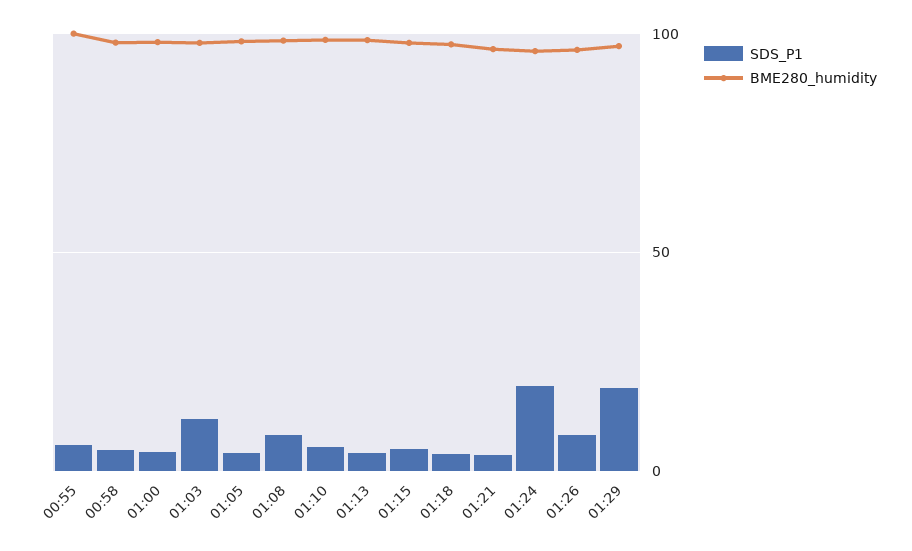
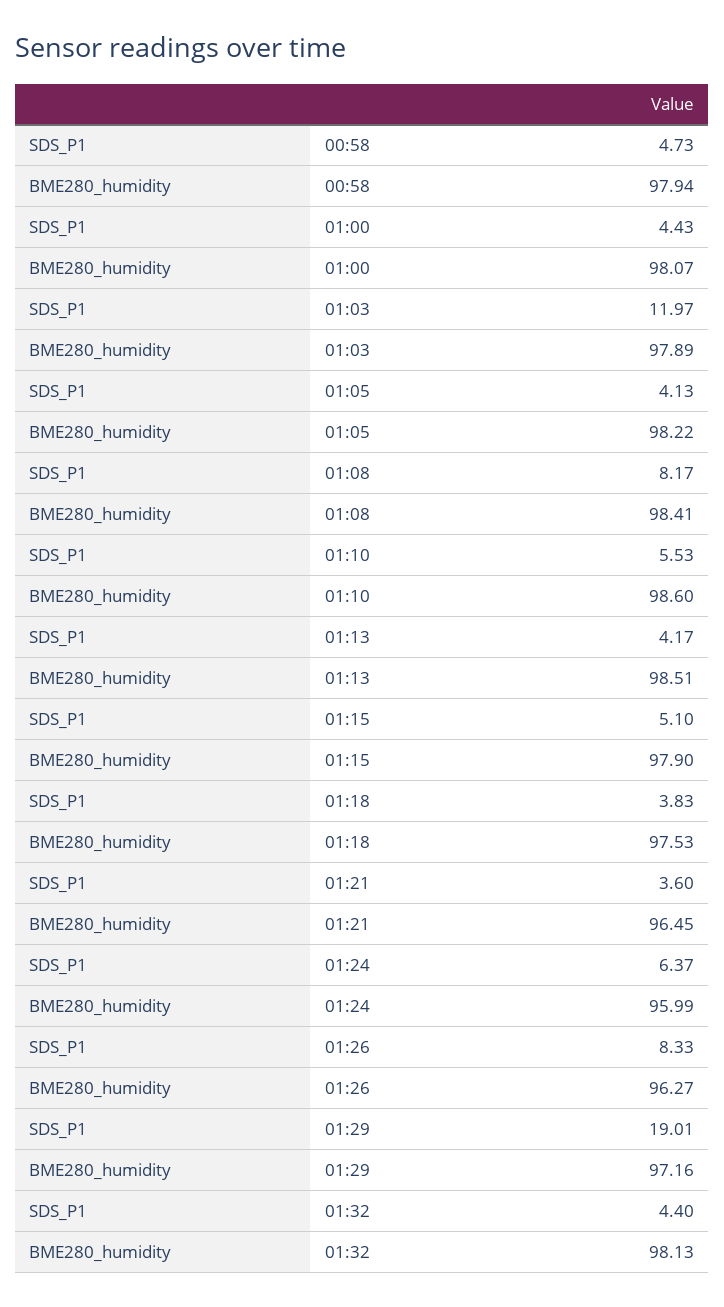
SDS_P1, 00:55: 5 -> none
BME280_humidity, 00:55: 100 -> none
SDS_P1, 01:24: 20 -> 6.37
SDS_P1, 01:32: none -> 4.4
BME280_humidity, 01:32: none -> 98.13

